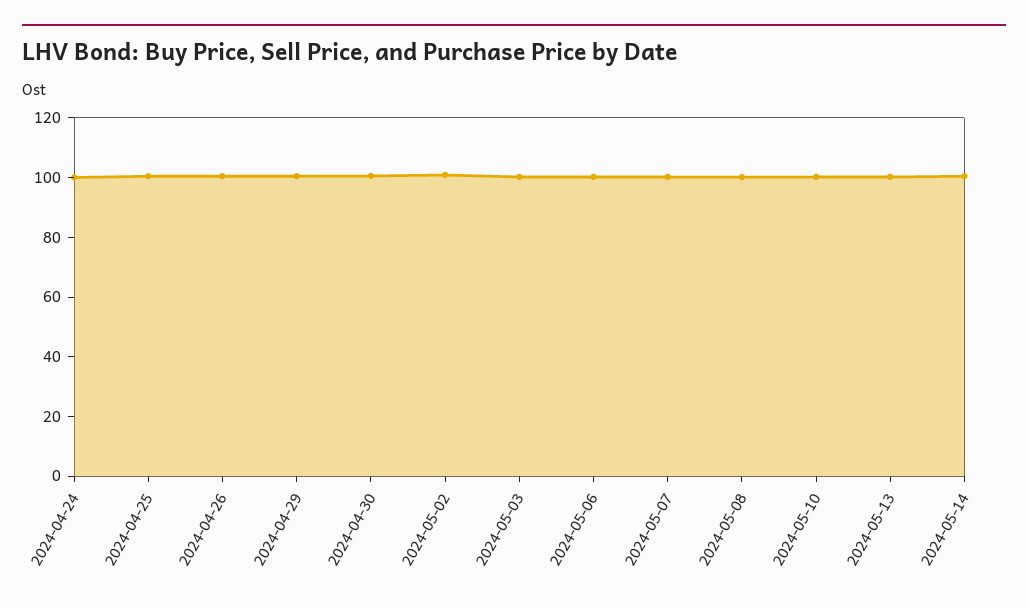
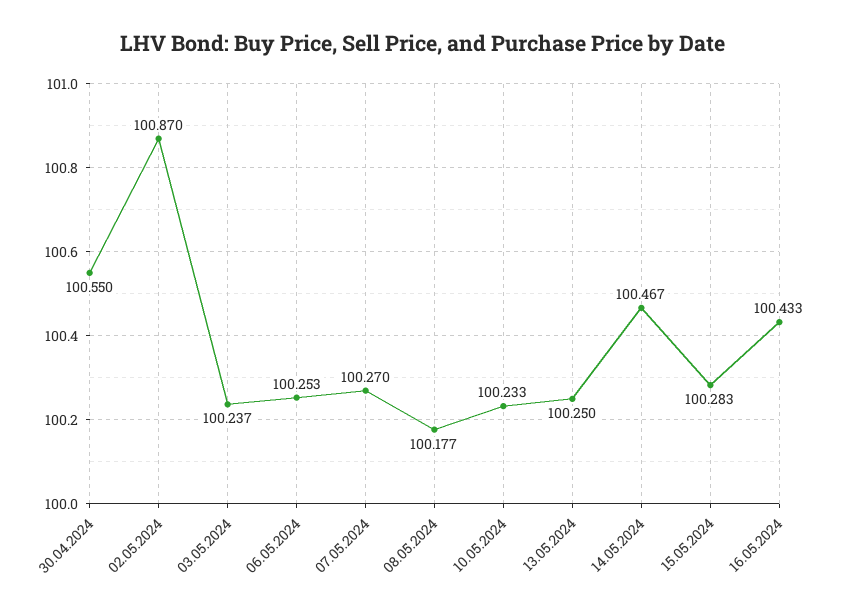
2024-04-24: 100 -> none
2024-04-25: 100 -> none
2024-04-26: 100 -> none
2024-04-29: 100 -> none
15.05.2024: none -> 100.283
16.05.2024: none -> 100.433

